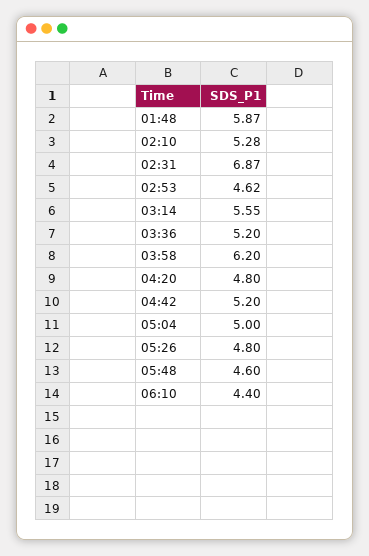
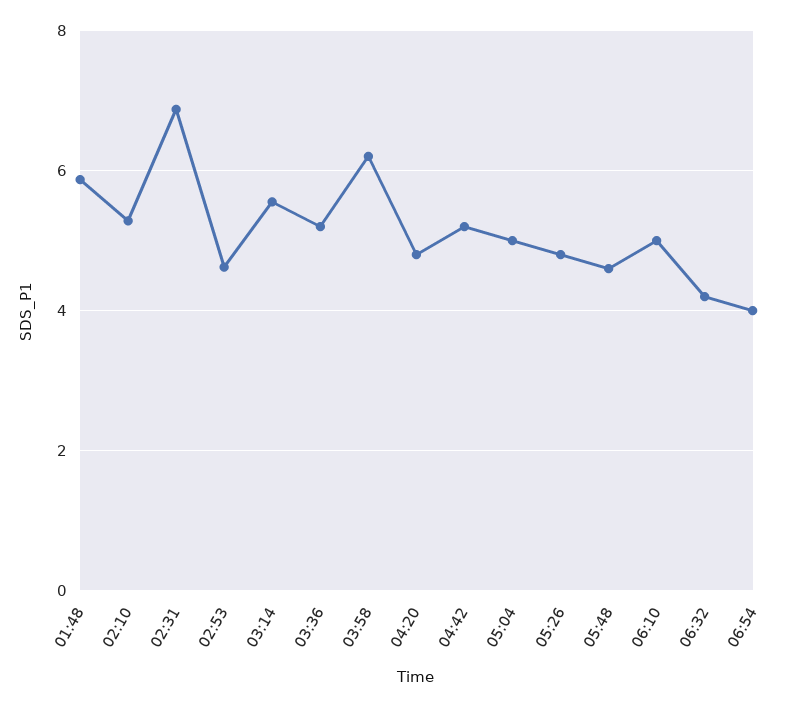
06:10: 4.4 -> 5
06:32: none -> 4.2
06:54: none -> 4

